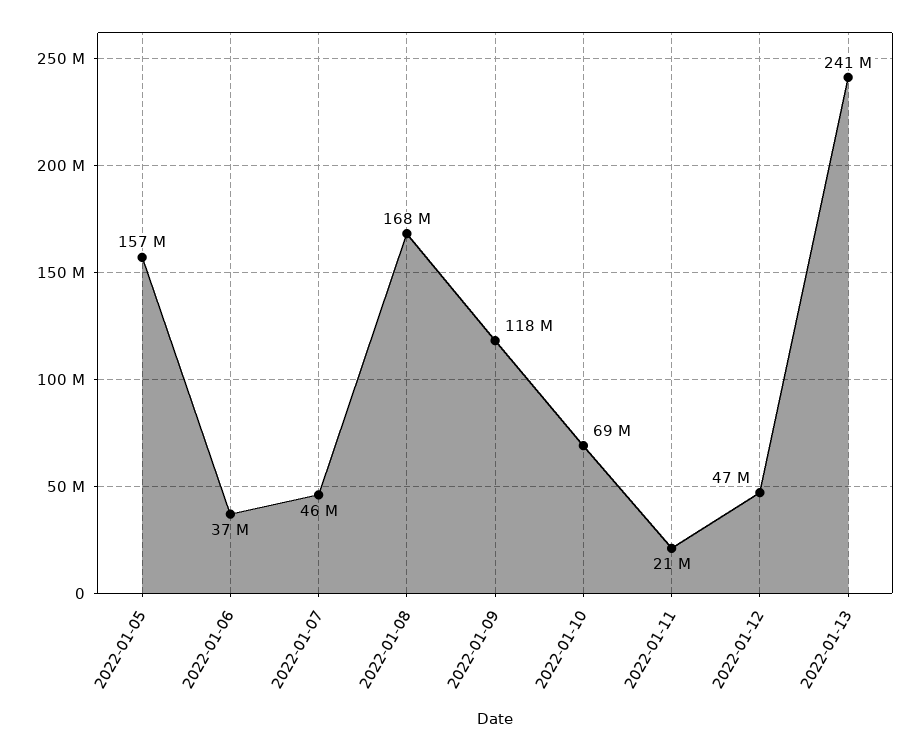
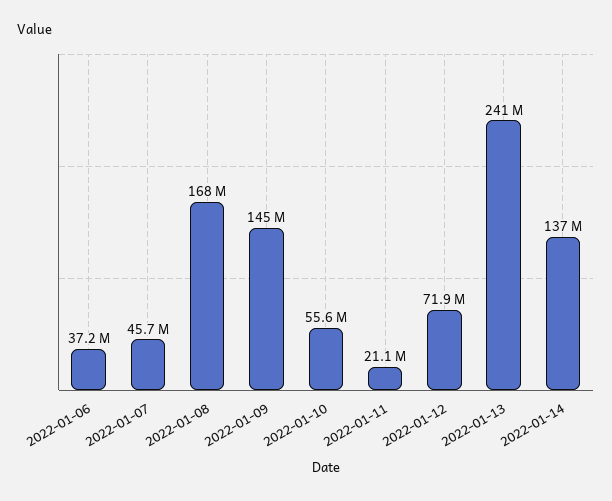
2022-01-05: 157000000 -> none
2022-01-09: 118000000 -> 145000000
2022-01-10: 69000000 -> 55600000
2022-01-12: 47000000 -> 71900000
2022-01-14: none -> 137000000

